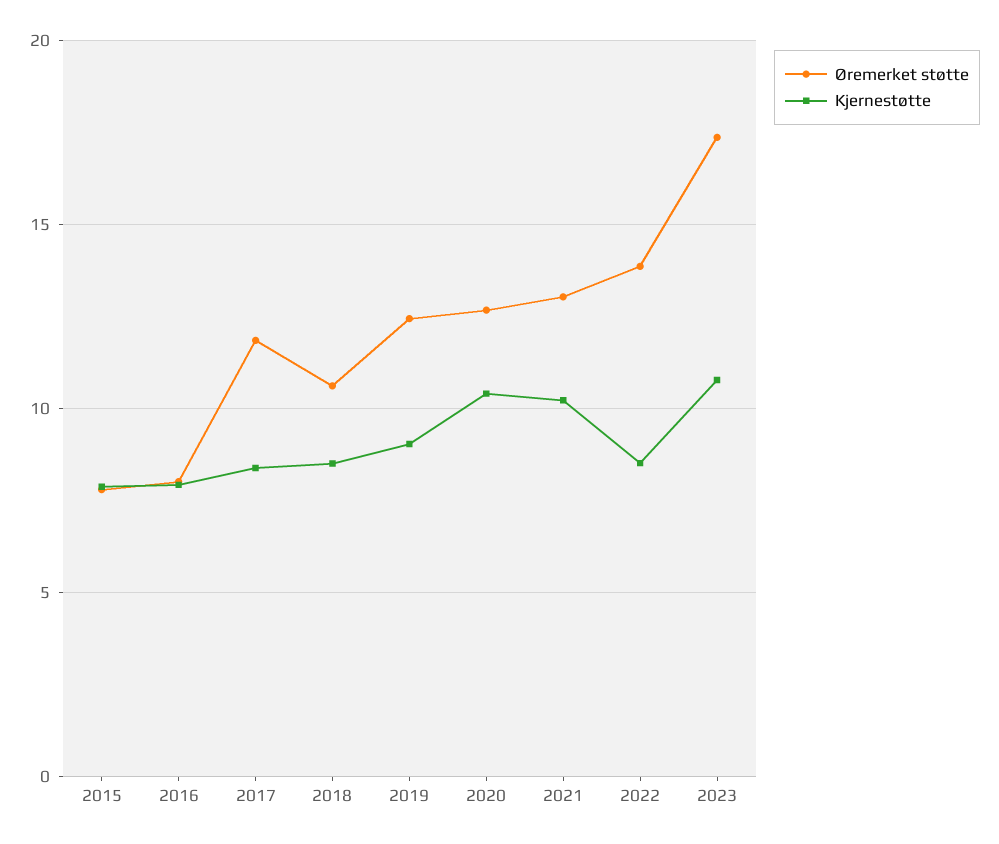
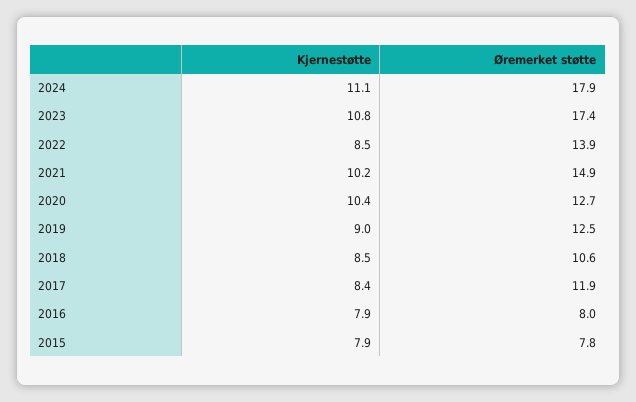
Øremerket støtte, 2021: 13 -> 14.9
Kjernestøtte, 2024: none -> 11.1
Øremerket støtte, 2024: none -> 17.9

